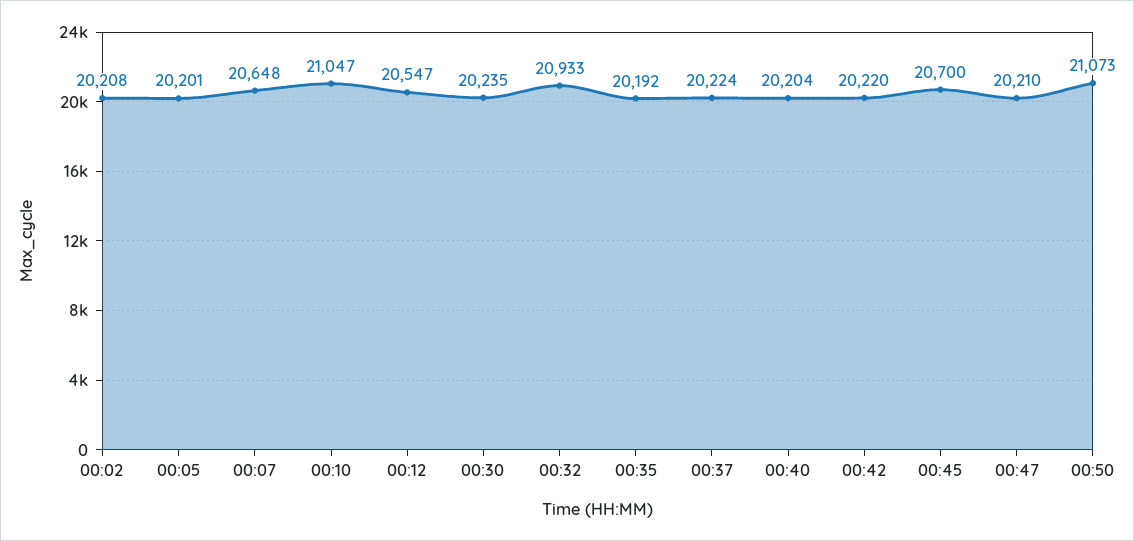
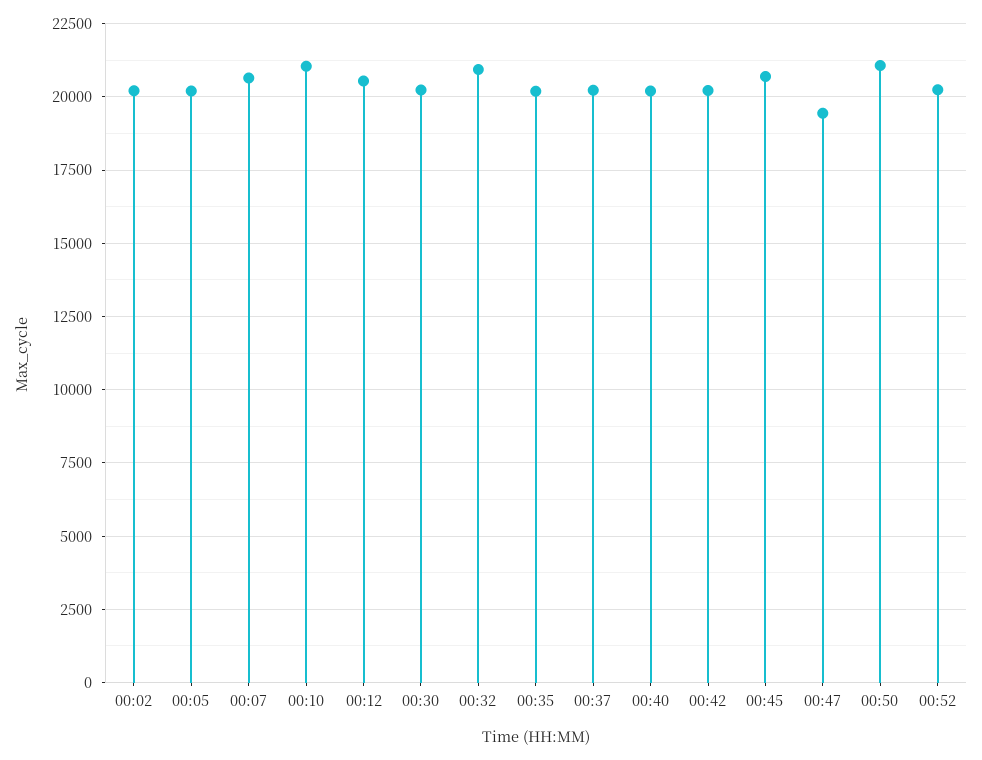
00:47: 20210 -> 19500
00:52: none -> 20250

